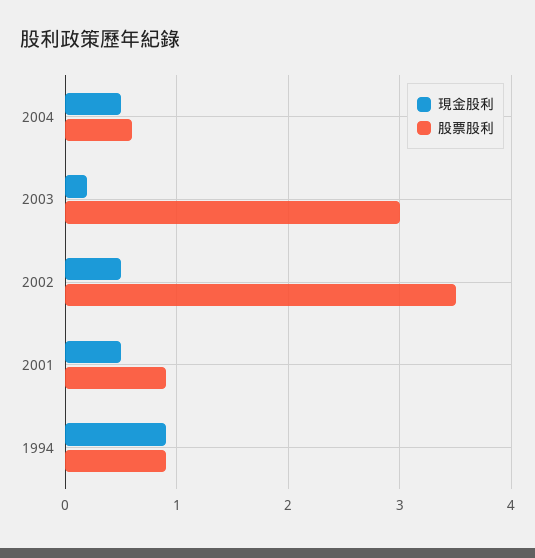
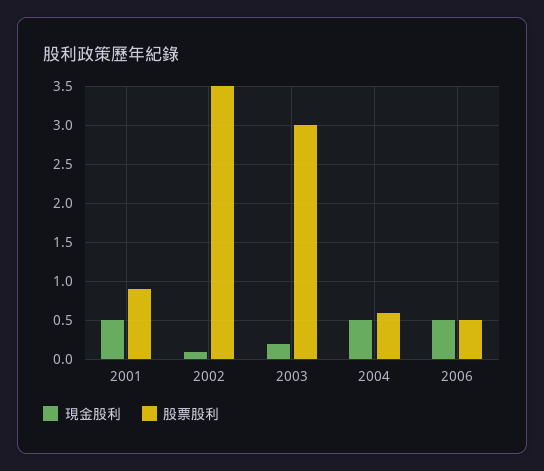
現金股利, 2002: 0.5 -> 0.1
現金股利, 1994: 0.9 -> none
股票股利, 1994: 0.9 -> none
現金股利, 2006: none -> 0.5
股票股利, 2006: none -> 0.5

